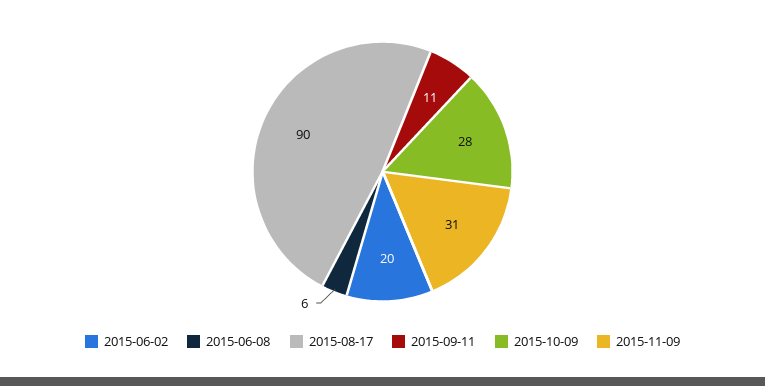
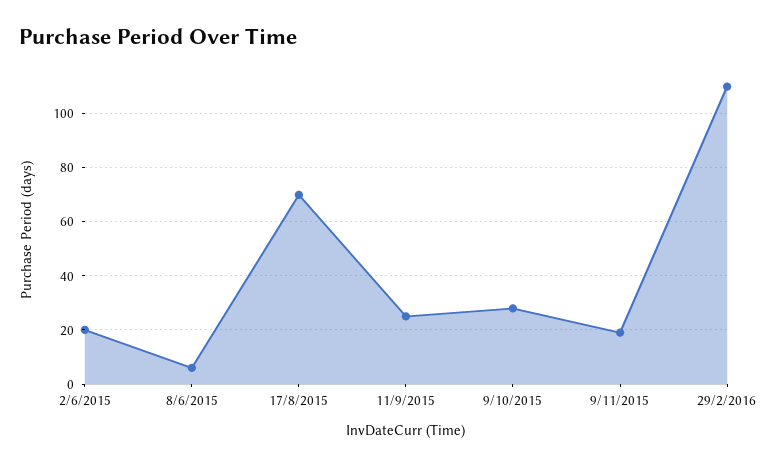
2015-08-17: 90 -> 70
2015-09-11: 11 -> 25
2015-11-09: 31 -> 20
29/2/2016: none -> 110

